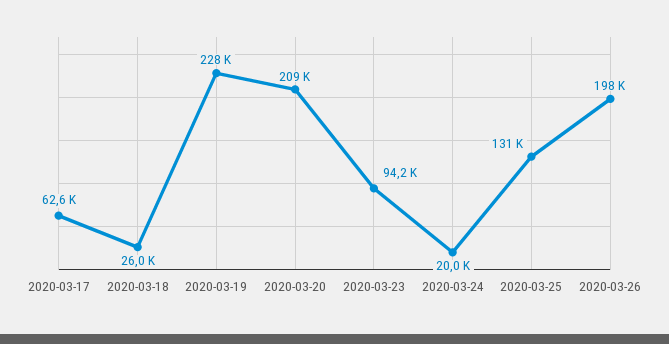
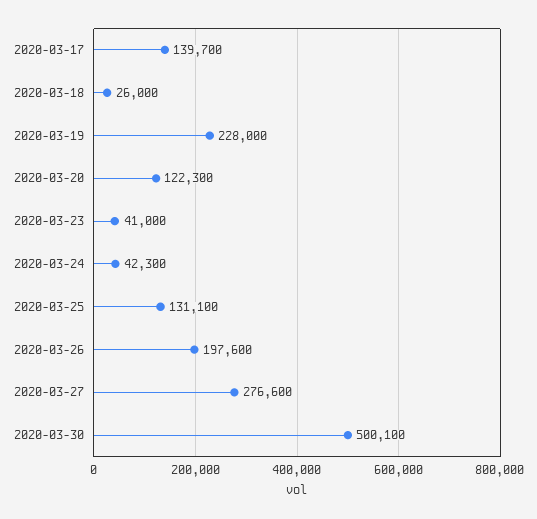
2020-03-17: 62600 -> 139700
2020-03-20: 209000 -> 122300
2020-03-23: 94200 -> 41000
2020-03-24: 20000 -> 42300
2020-03-27: none -> 276600
2020-03-30: none -> 500100

